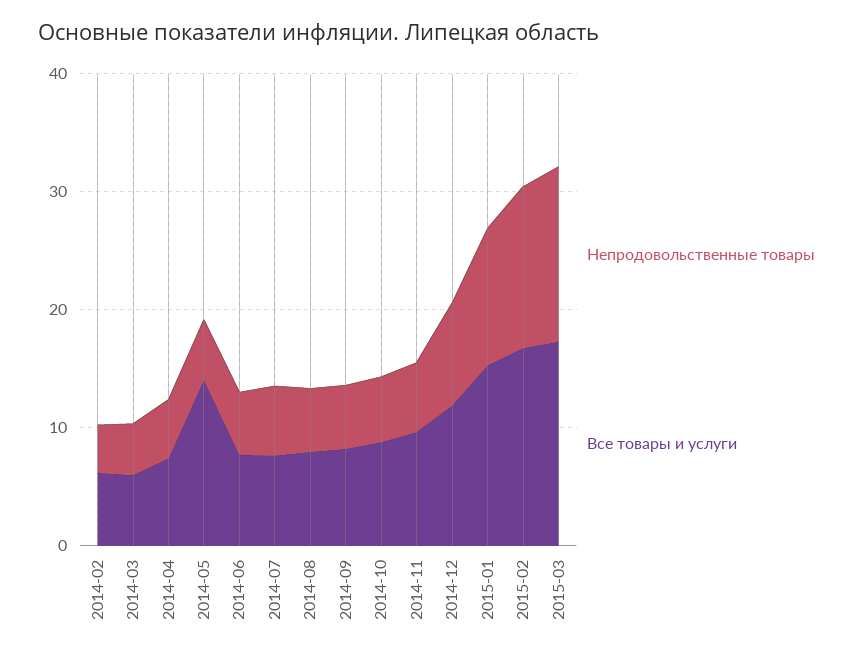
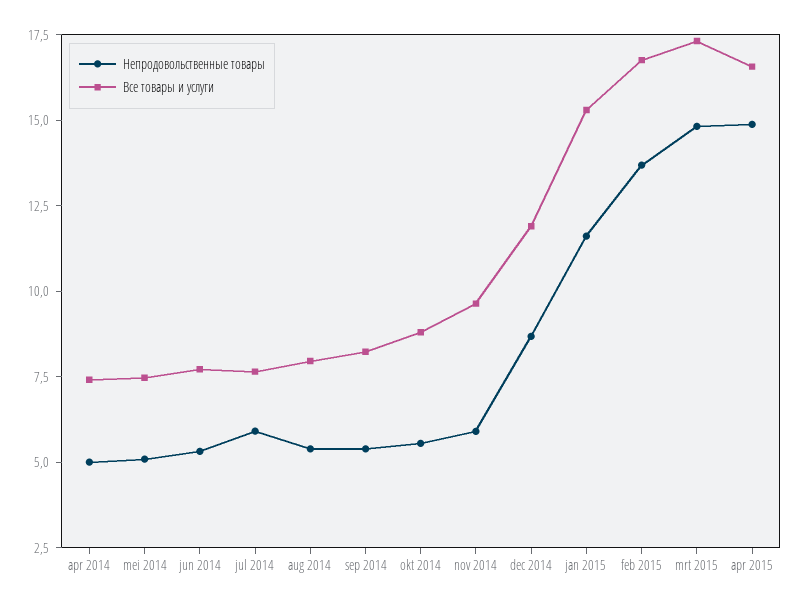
Непродовольственные товары, 2014-02: 4 -> none
Все товары и услуги, 2014-02: 6 -> none
Непродовольственные товары, 2014-03: 4 -> none
Все товары и услуги, 2014-03: 6 -> none
Все товары и услуги, 2014-05: 14 -> 7.5
Непродовольственные товары, apr 2015: none -> 15
Все товары и услуги, apr 2015: none -> 16.5

